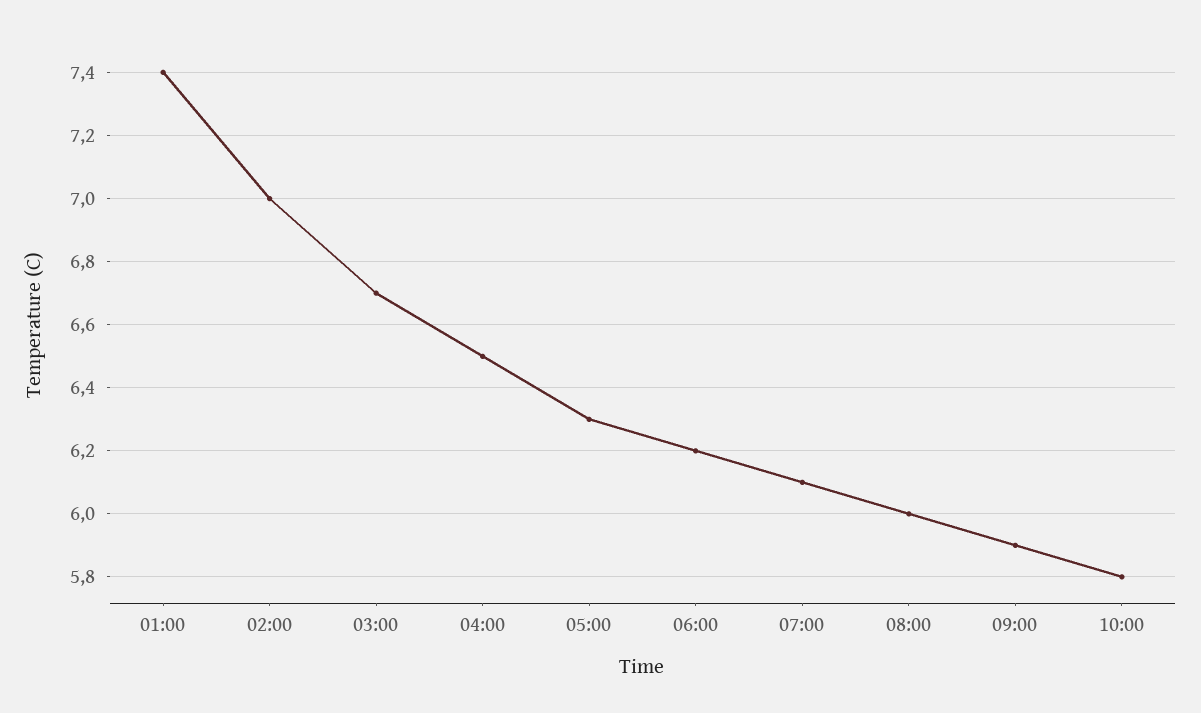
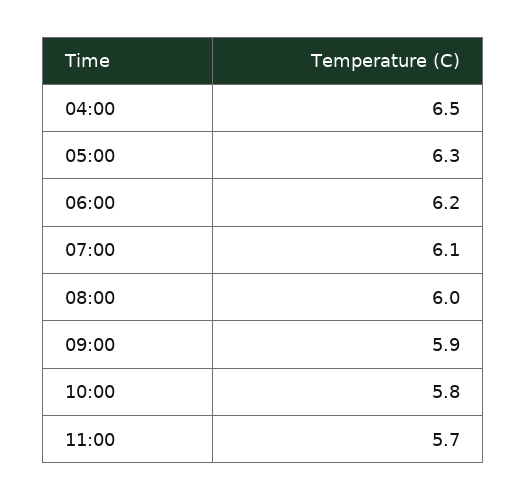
01:00: 7.4 -> none
02:00: 7 -> none
03:00: 6.7 -> none
11:00: none -> 5.7

